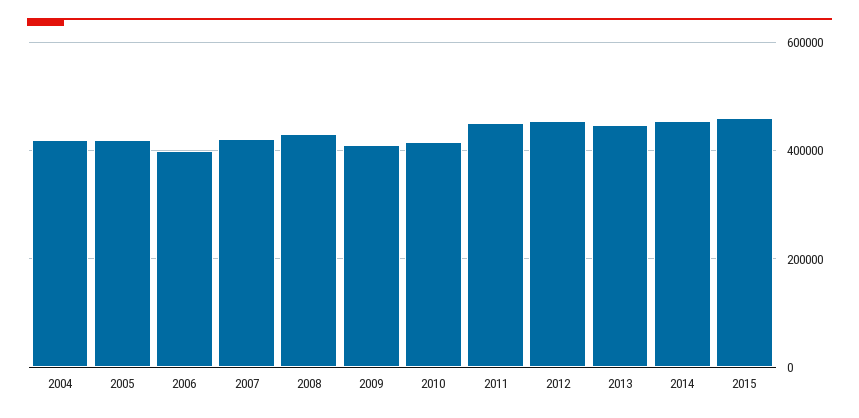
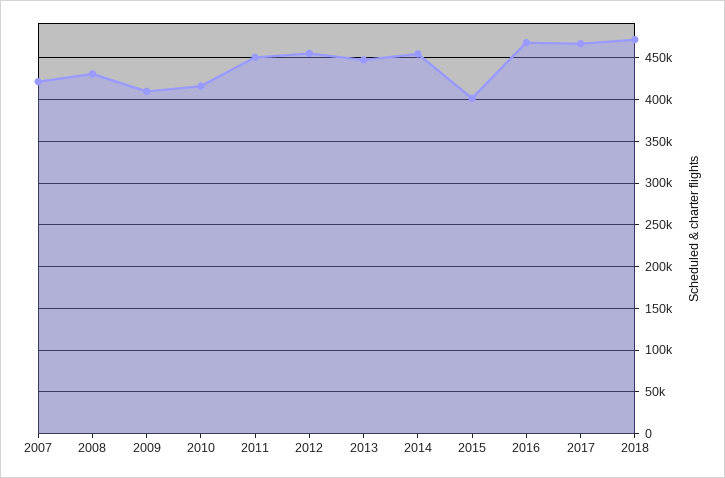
2004: 420000 -> none
2005: 420000 -> none
2006: 400000 -> none
2015: 460000 -> 400000
2016: none -> 470000
2017: none -> 470000
2018: none -> 470000

